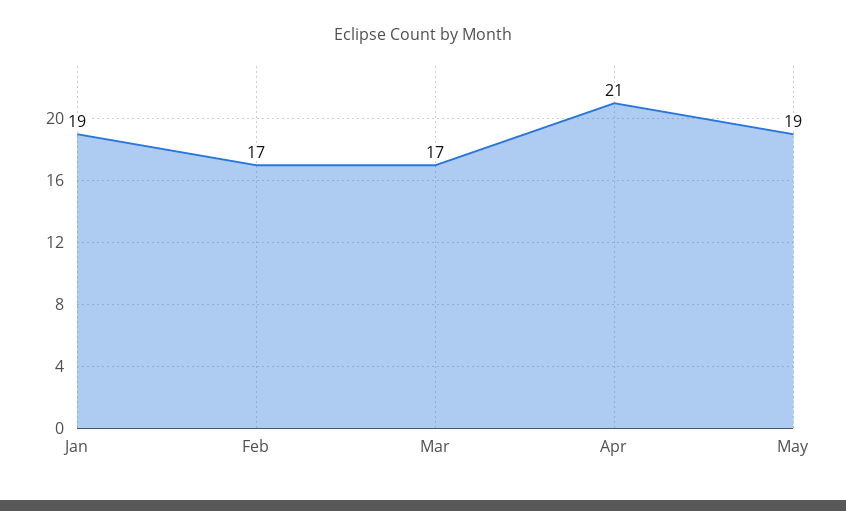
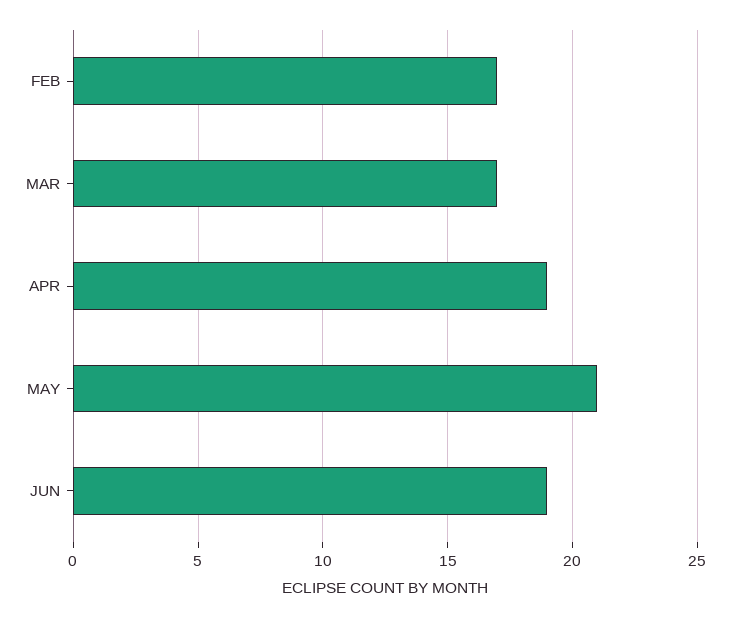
Jan: 19 -> none
Apr: 21 -> 19
May: 19 -> 21
JUN: none -> 19

